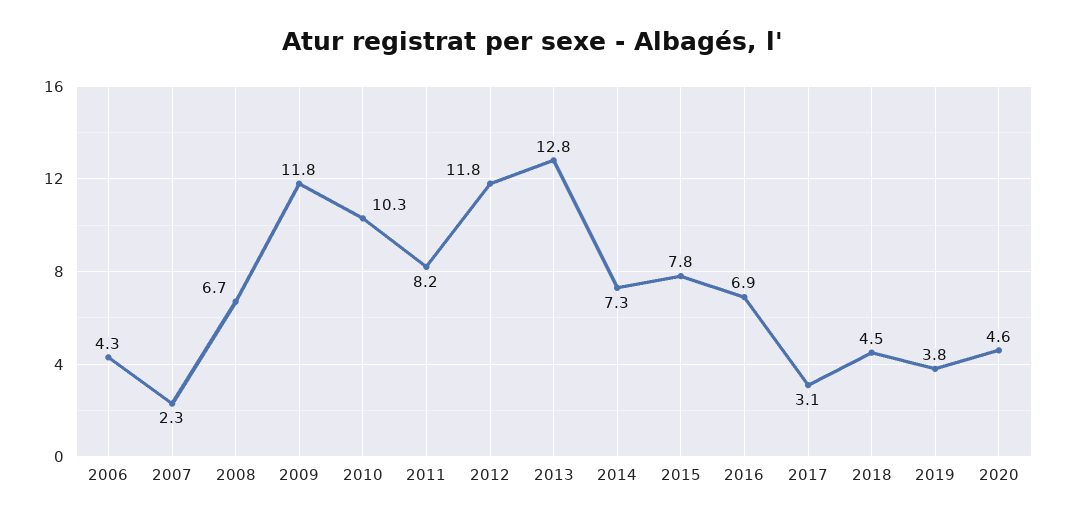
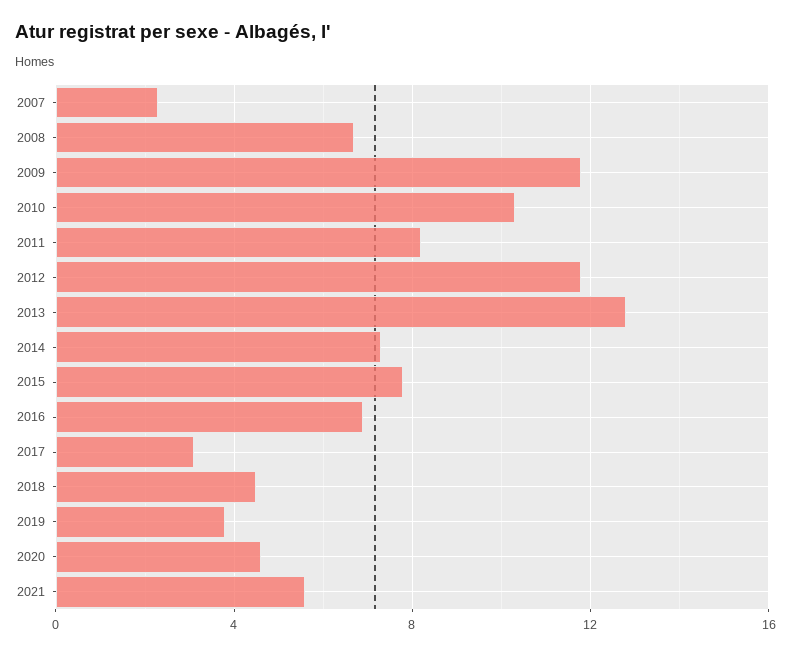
2006: 4.3 -> none
2021: none -> 5.5

